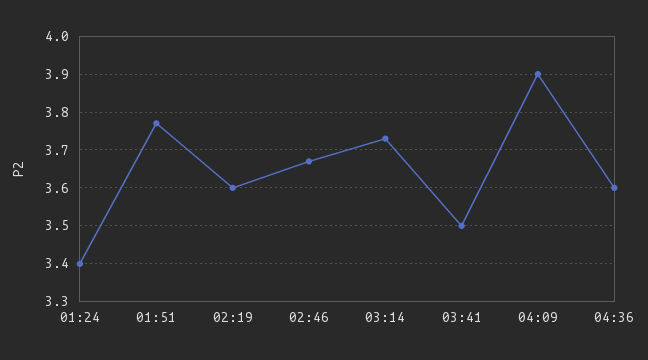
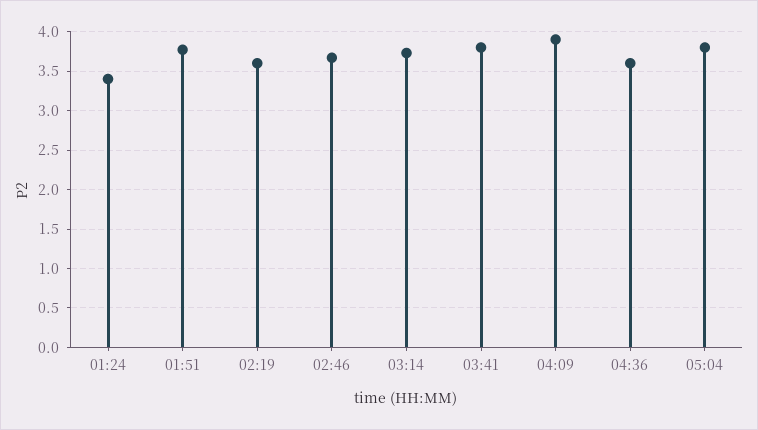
03:41: 3.5 -> 3.8
05:04: none -> 3.8

